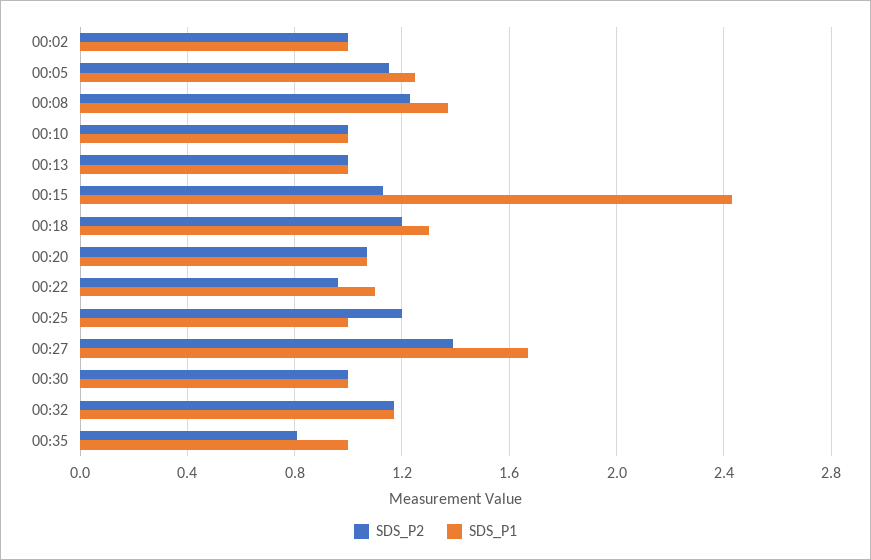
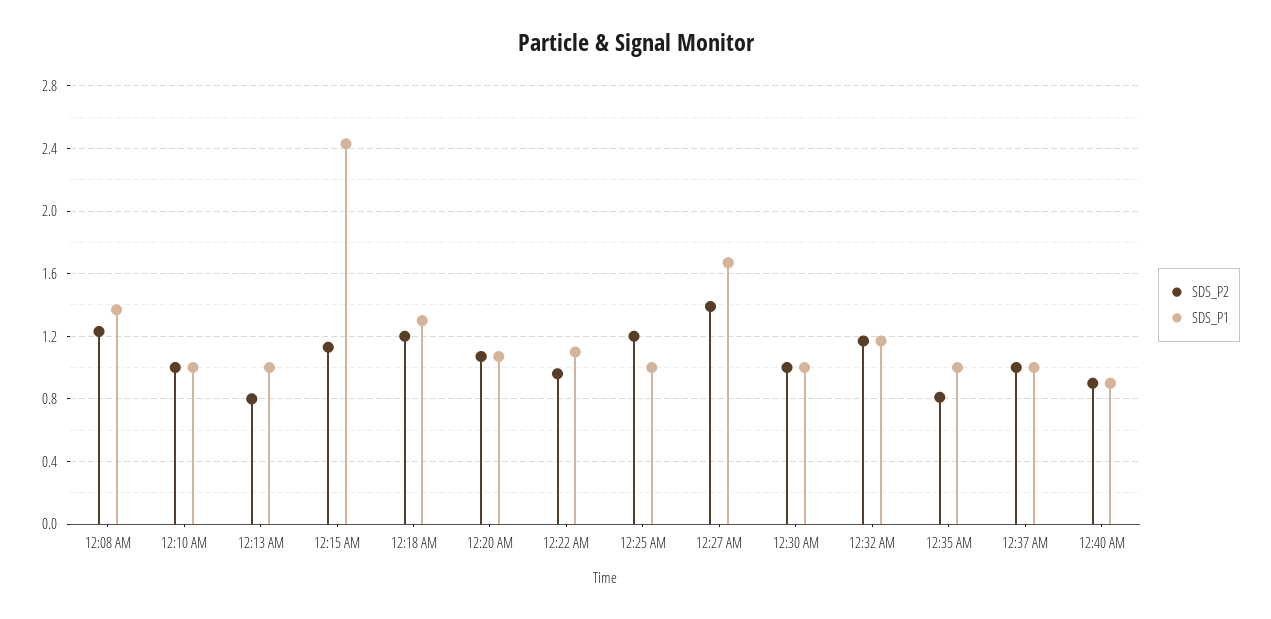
SDS_P2, 00:02: 1 -> none
SDS_P1, 00:02: 1 -> none
SDS_P2, 00:05: 1.15 -> none
SDS_P1, 00:05: 1.25 -> none
SDS_P2, 00:13: 1 -> 0.8
SDS_P2, 12:37 AM: none -> 1
SDS_P1, 12:37 AM: none -> 1
SDS_P2, 12:40 AM: none -> 0.9
SDS_P1, 12:40 AM: none -> 0.9

